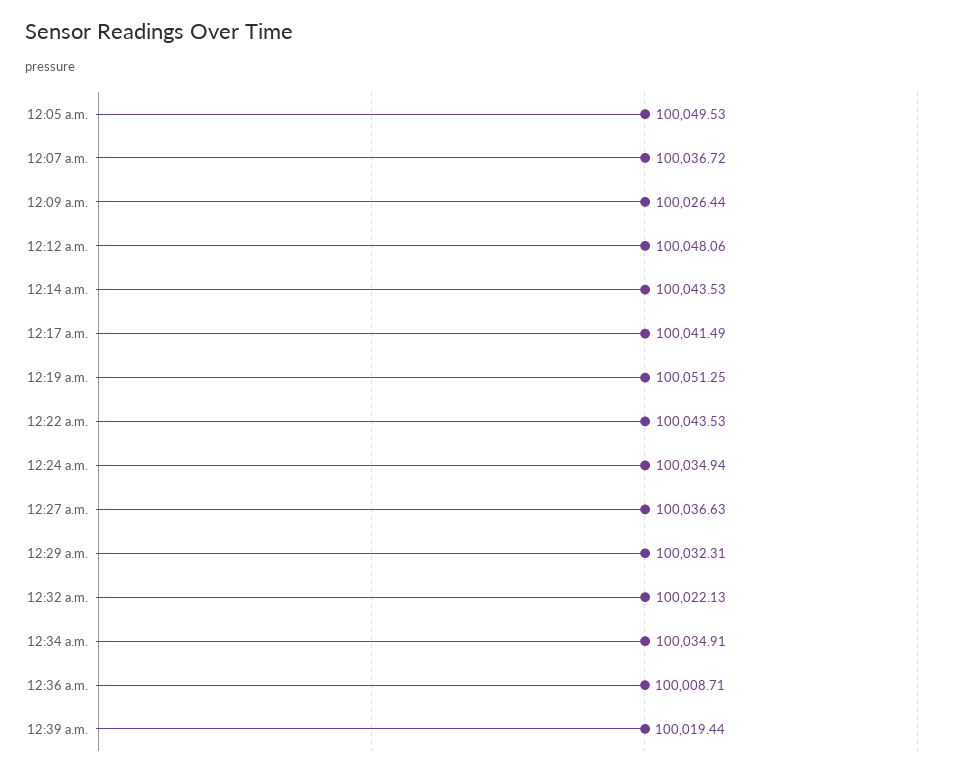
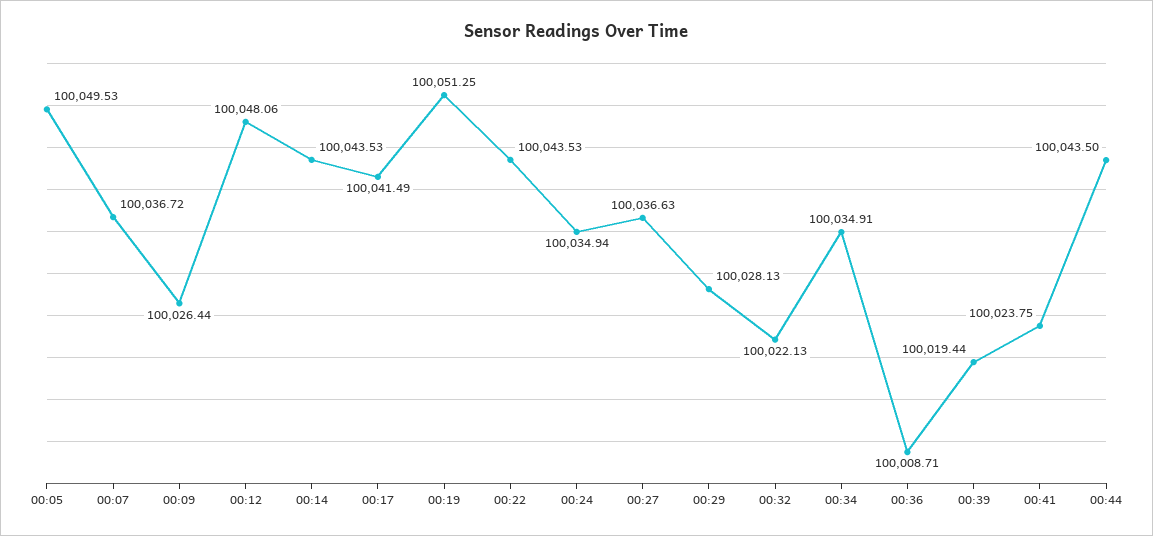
12:29 a.m.: 100032.31 -> 100028.13
00:41: none -> 100023.75
00:44: none -> 100043.5

